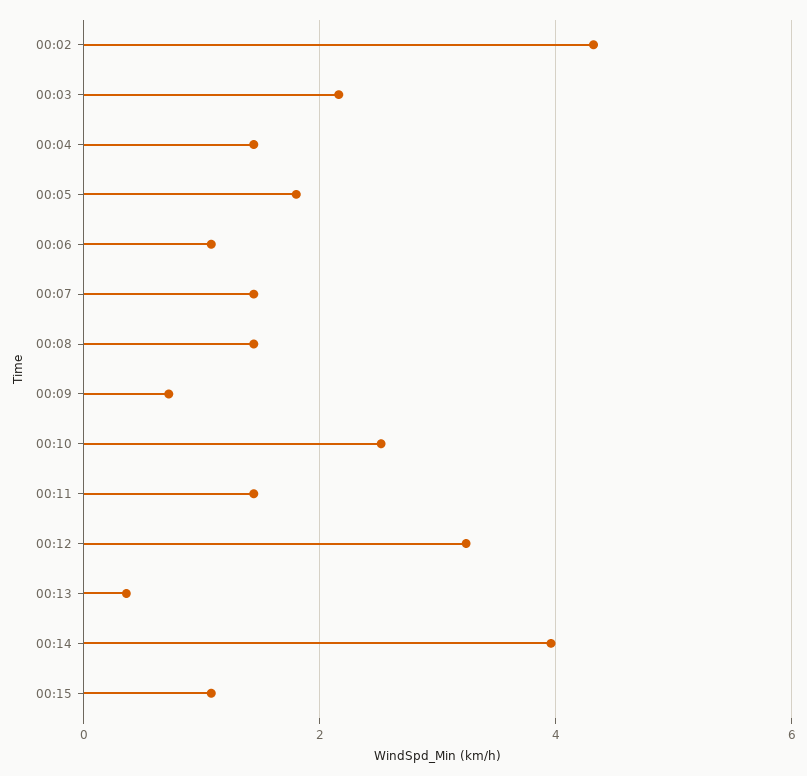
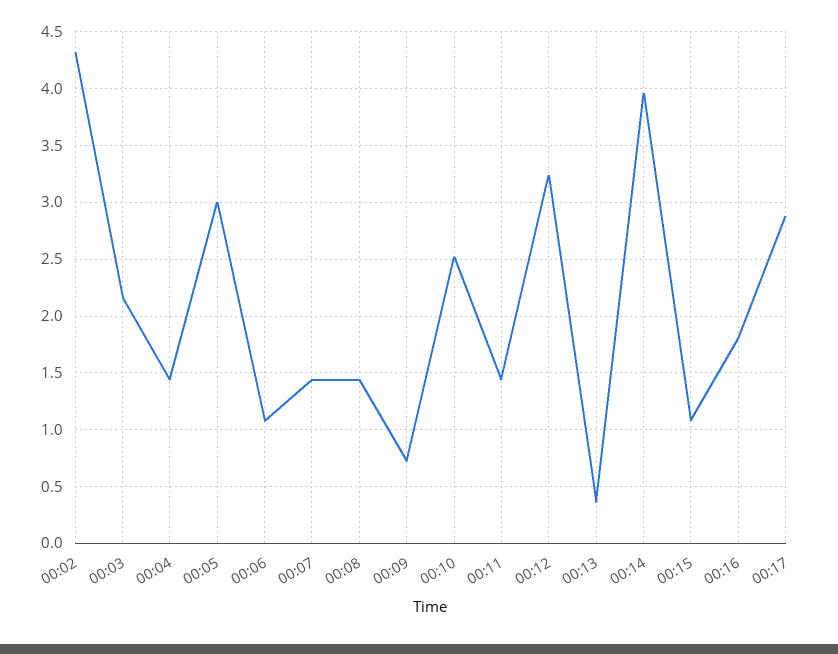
00:05: 1.8 -> 3
00:16: none -> 1.8
00:17: none -> 2.9

